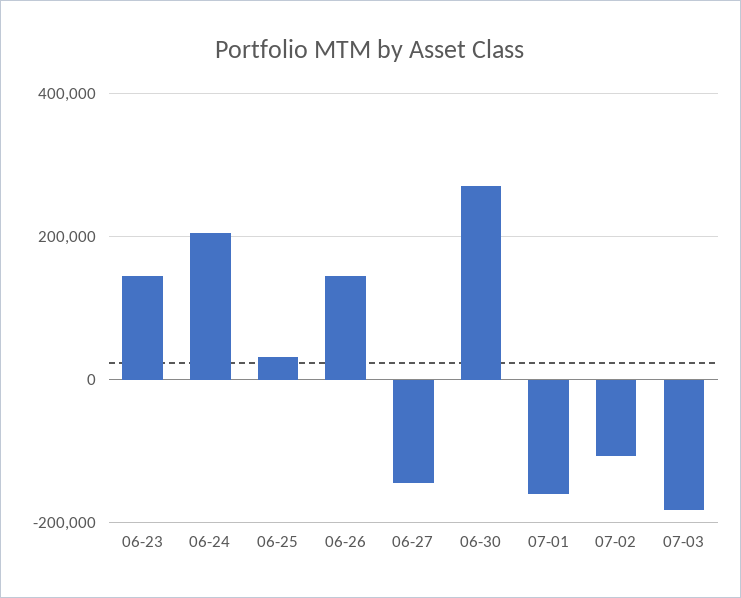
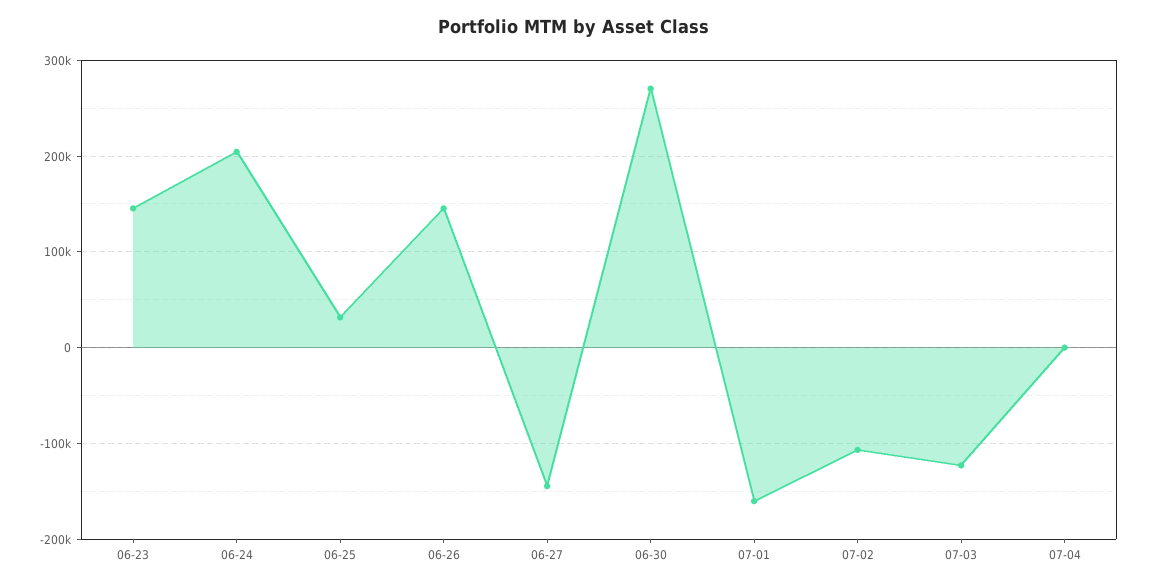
07-03: -180000 -> -120000
07-04: none -> 0

